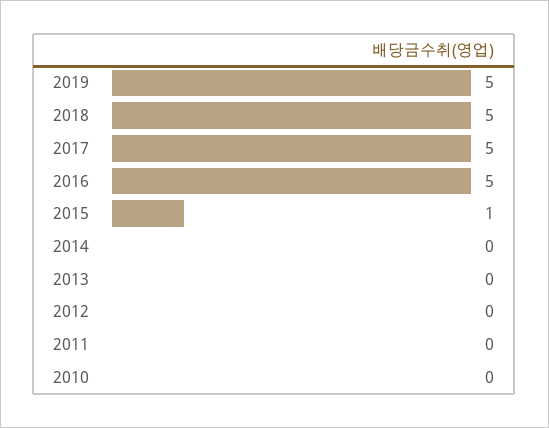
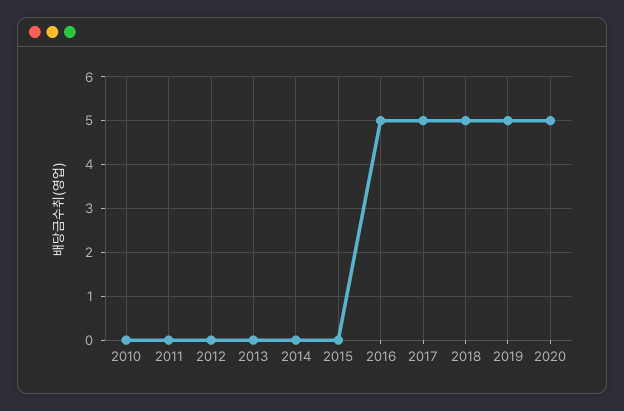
2015: 1 -> 0
2020: none -> 5

